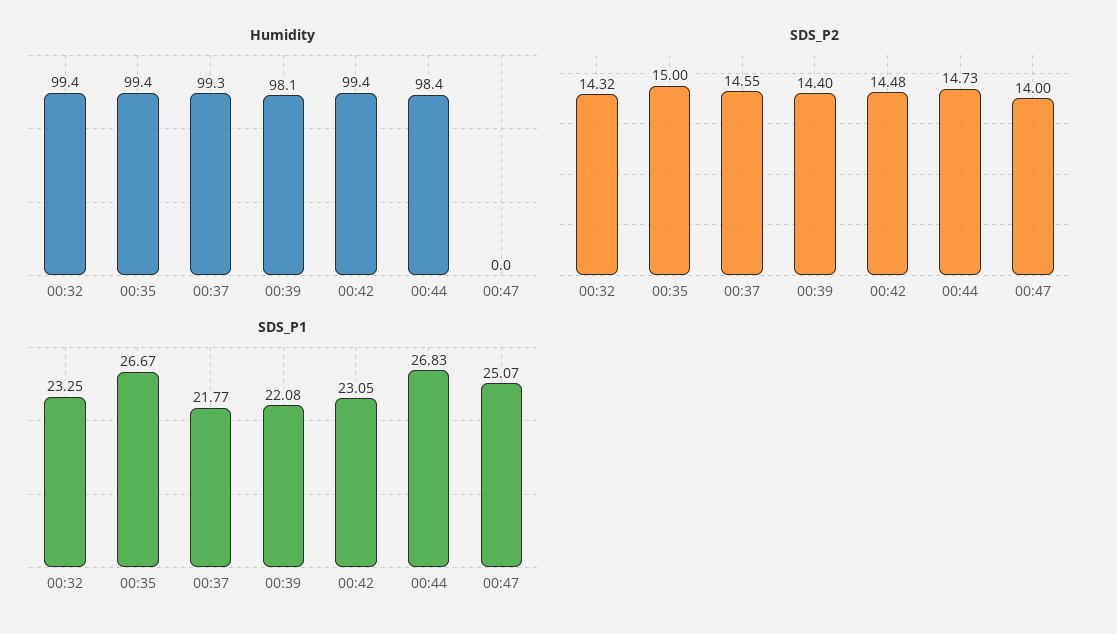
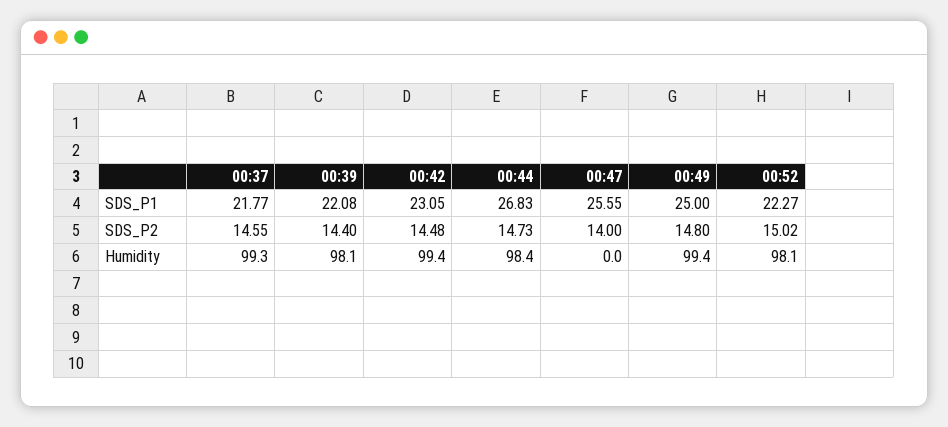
Humidity, 00:32: 99.4 -> none
Humidity, 00:35: 99.4 -> none
SDS_P2, 00:32: 14.32 -> none
SDS_P2, 00:35: 15 -> none
SDS_P1, 00:32: 23.25 -> none
SDS_P1, 00:35: 26.67 -> none
SDS_P1, 00:47: 25.07 -> 25.55
SDS_P1, 00:49: none -> 25
SDS_P1, 00:52: none -> 22.27
SDS_P2, 00:49: none -> 14.8
SDS_P2, 00:52: none -> 15.02
Humidity, 00:49: none -> 99.4
Humidity, 00:52: none -> 98.1

